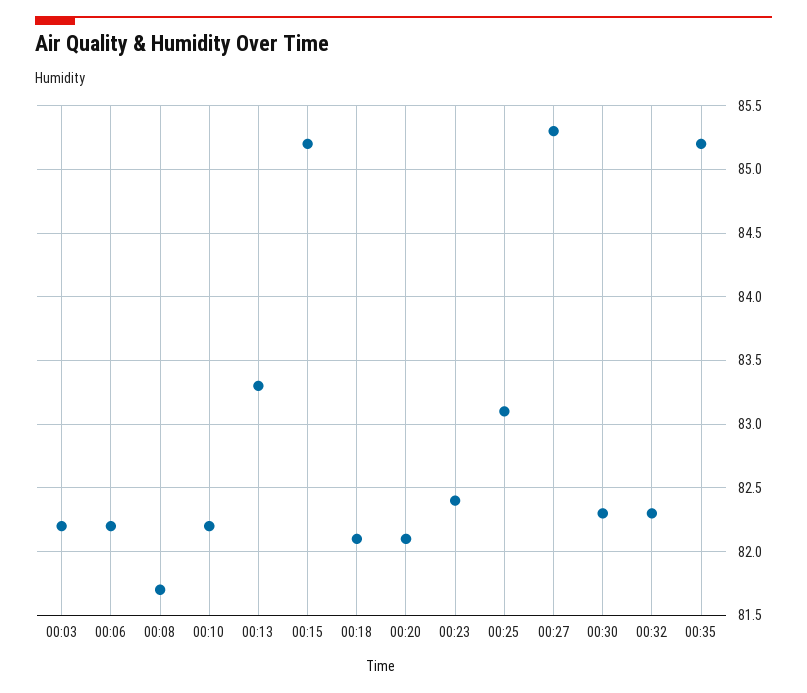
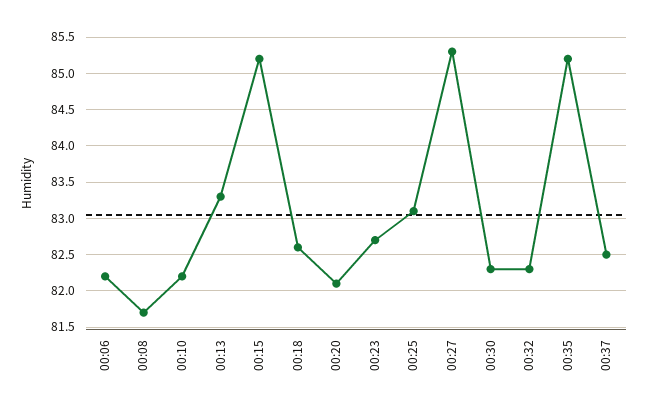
00:03: 82.2 -> none
00:18: 82.1 -> 82.6
00:23: 82.4 -> 82.7
00:37: none -> 82.5

